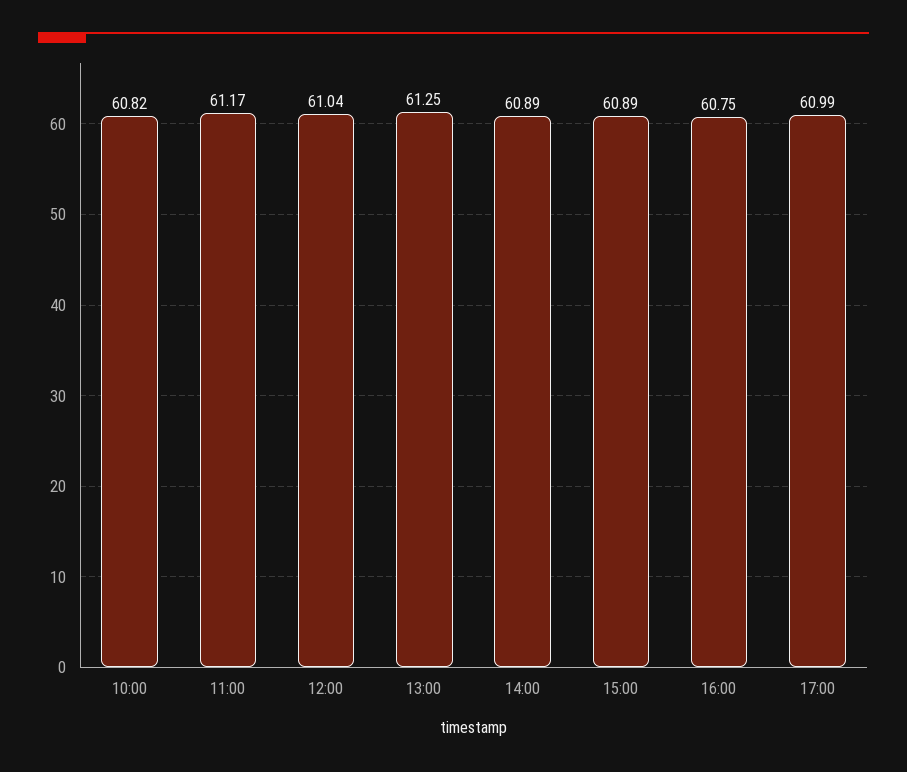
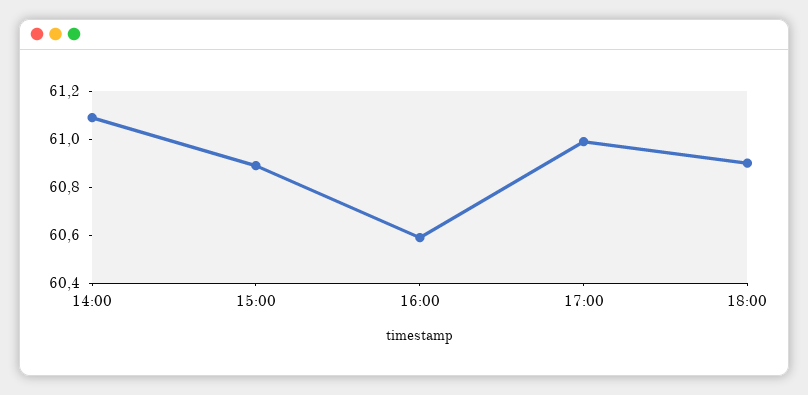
10:00: 60.82 -> none
11:00: 61.17 -> none
12:00: 61.04 -> none
13:00: 61.25 -> none
14:00: 60.89 -> 61.1
16:00: 60.75 -> 60.6
18:00: none -> 60.9

